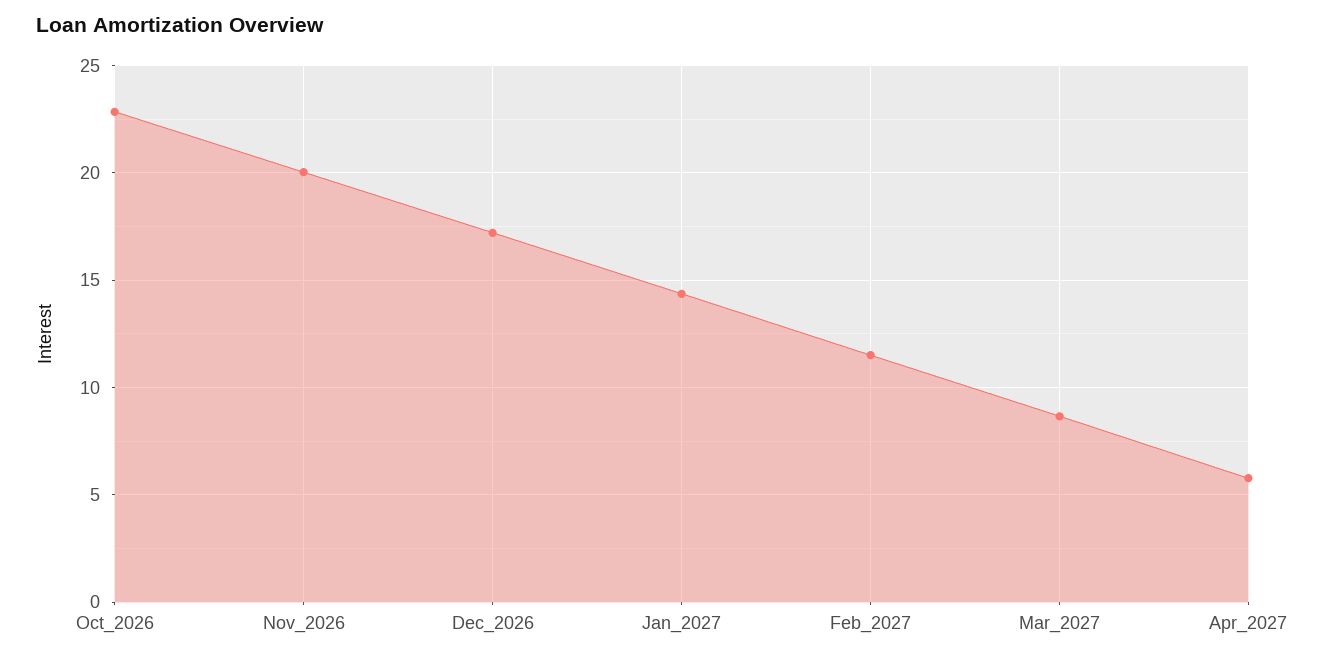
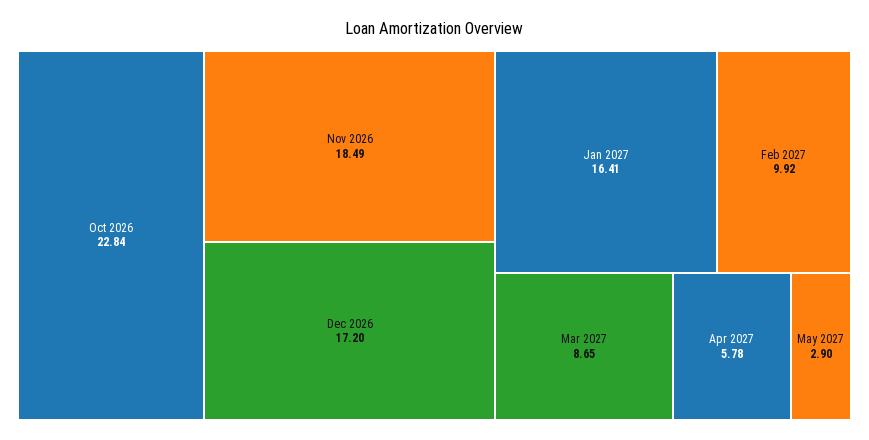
Nov_2026: 20 -> 18.49
Jan_2027: 14.5 -> 16.41
Feb_2027: 11.5 -> 9.92
May 2027: none -> 2.9

